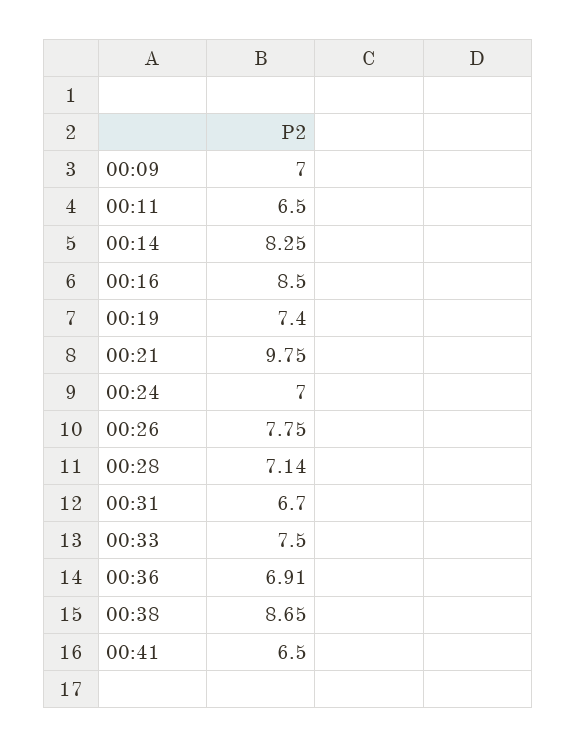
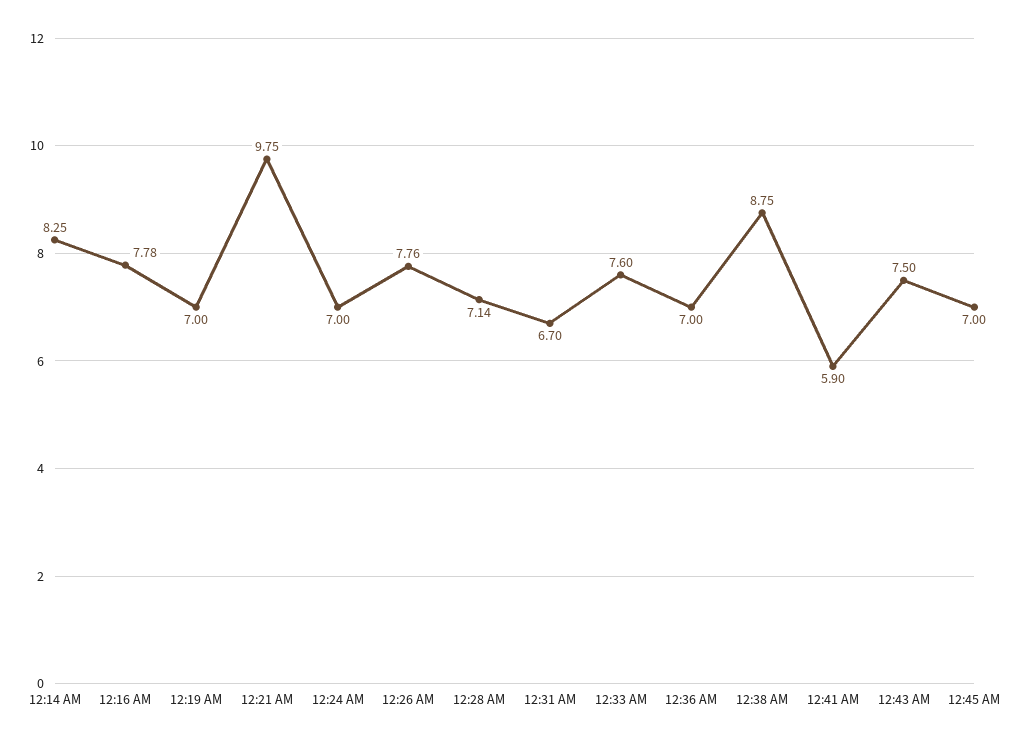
00:09: 7 -> none
00:11: 6.5 -> none
00:16: 8.5 -> 7.78
00:19: 7.4 -> 7
00:26: 7.75 -> 7.76
00:33: 7.5 -> 7.6
00:36: 6.91 -> 7
00:38: 8.65 -> 8.75
00:41: 6.5 -> 5.9
12:43 AM: none -> 7.5
12:45 AM: none -> 7

